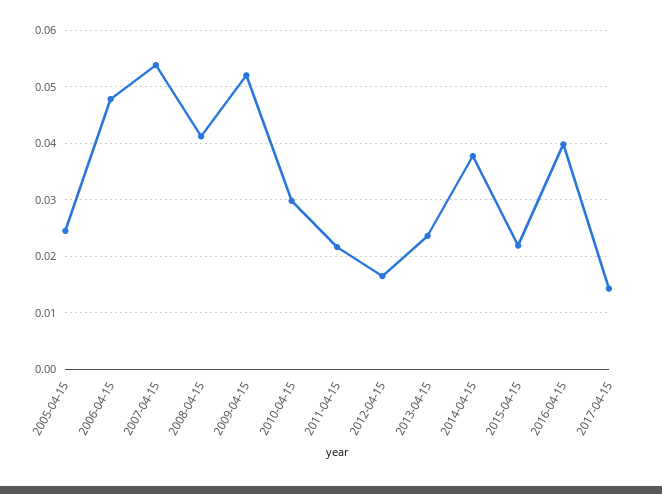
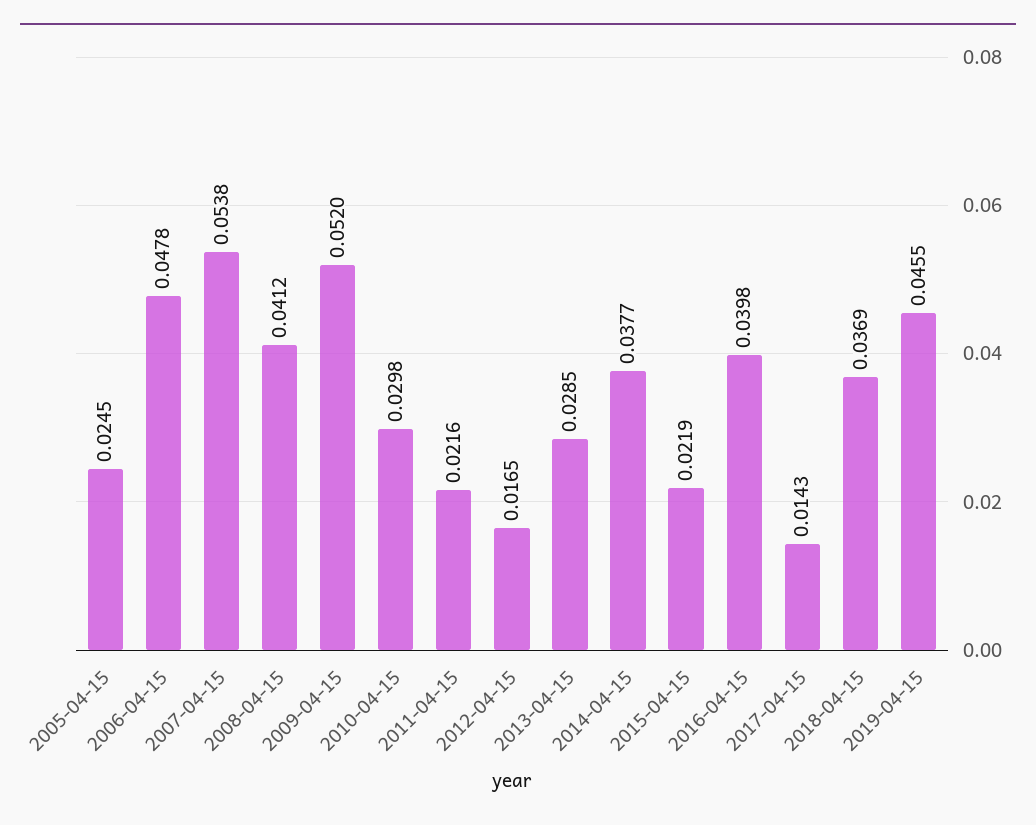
2013-04-15: 0.024 -> 0.0285
2018-04-15: none -> 0.0369
2019-04-15: none -> 0.0455

